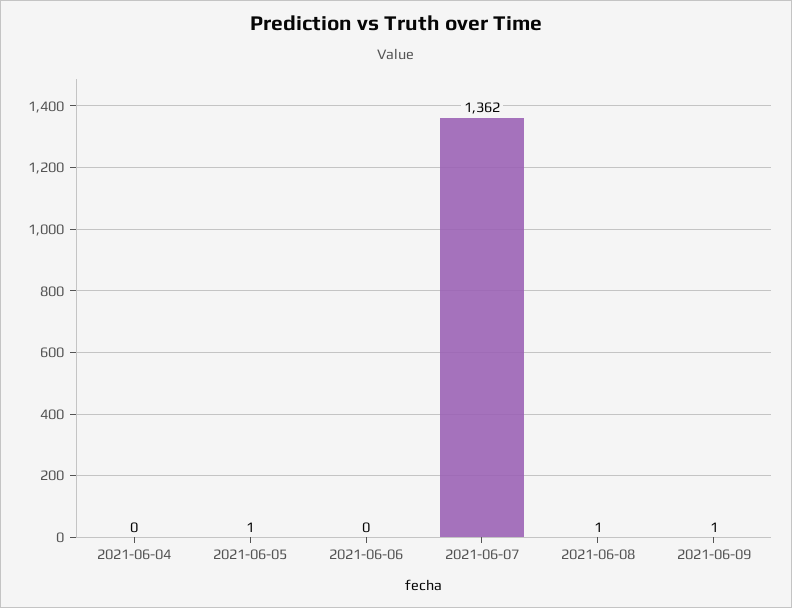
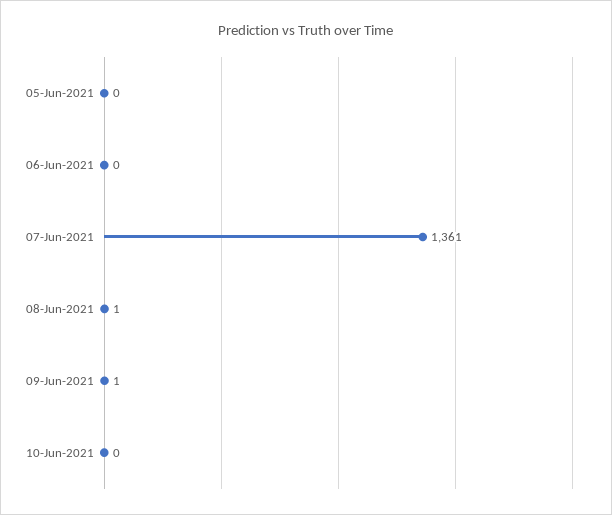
2021-06-04: 0 -> none
2021-06-05: 1 -> 0
2021-06-07: 1362 -> 1361
10-Jun-2021: none -> 0

